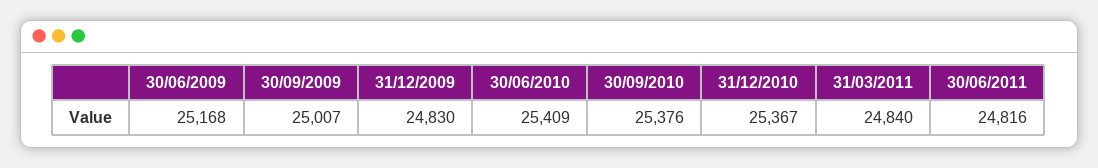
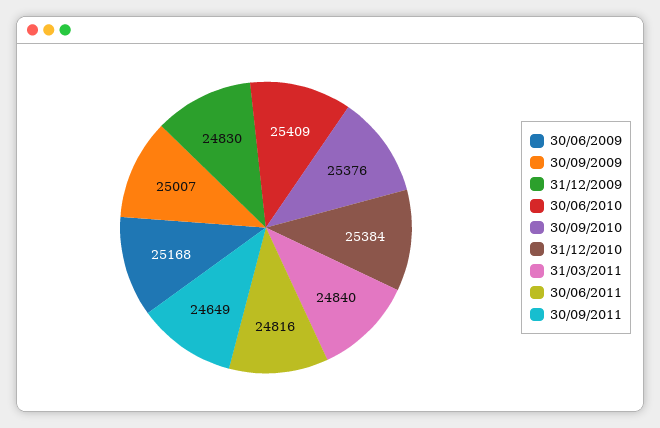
31/12/2010: 25367 -> 25384
30/09/2011: none -> 24649

